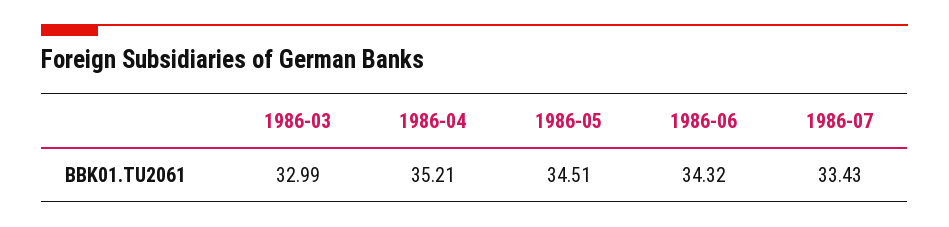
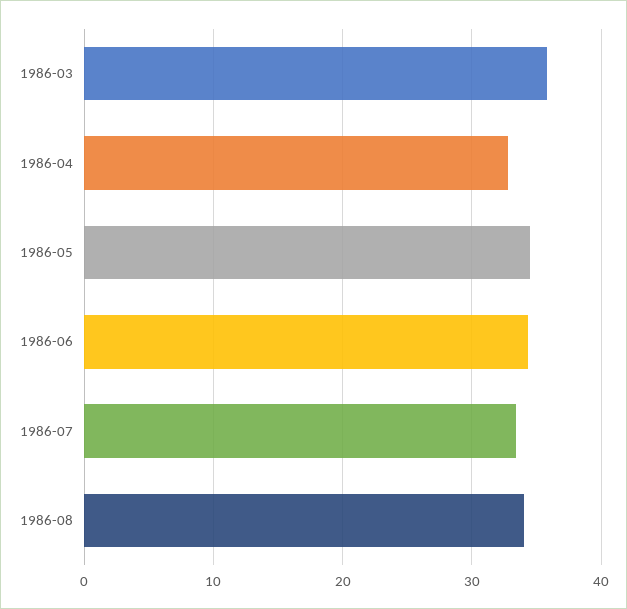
1986-03: 32.99 -> 36
1986-04: 35.21 -> 33
1986-08: none -> 34

